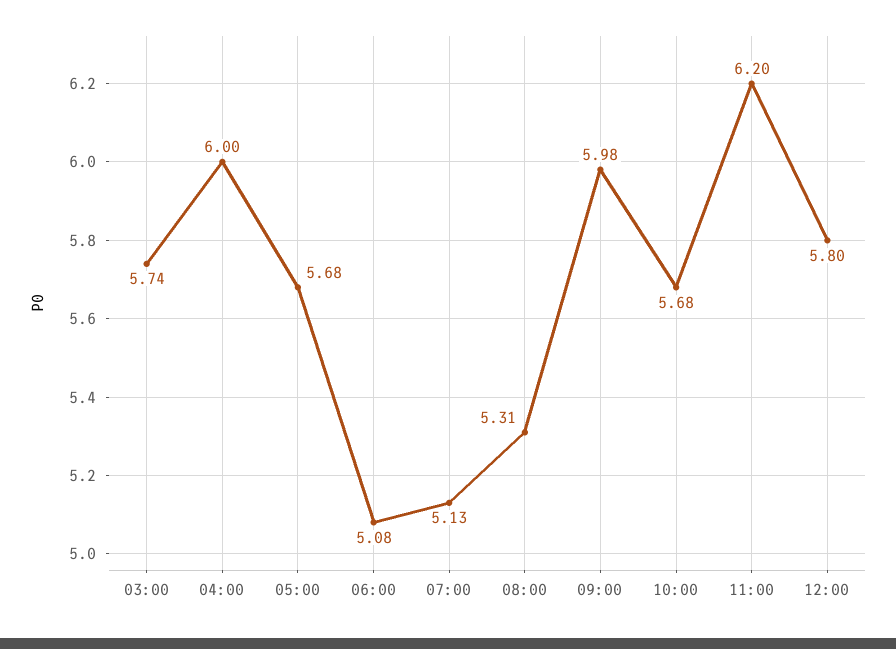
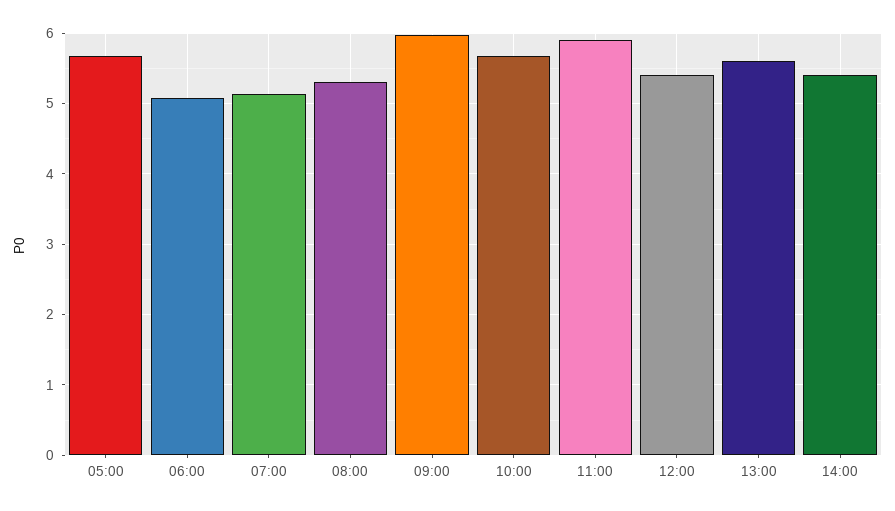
03:00: 5.74 -> none
04:00: 6 -> none
11:00: 6.2 -> 5.9
12:00: 5.8 -> 5.4
13:00: none -> 5.6
14:00: none -> 5.4

